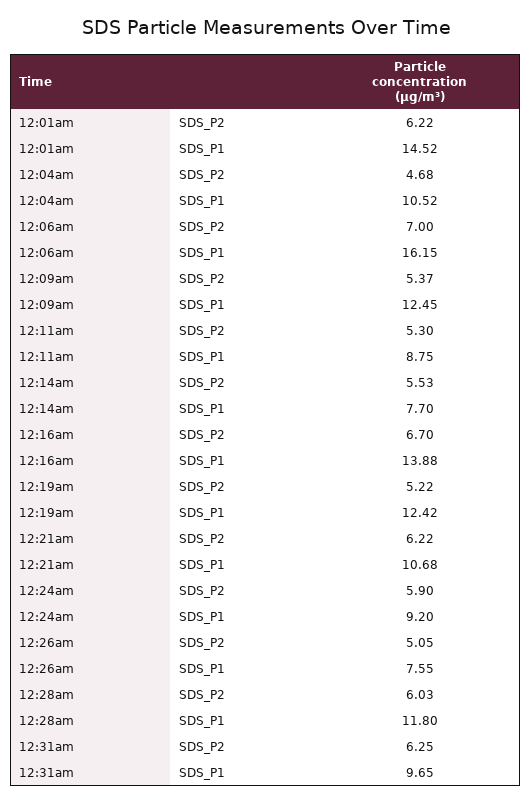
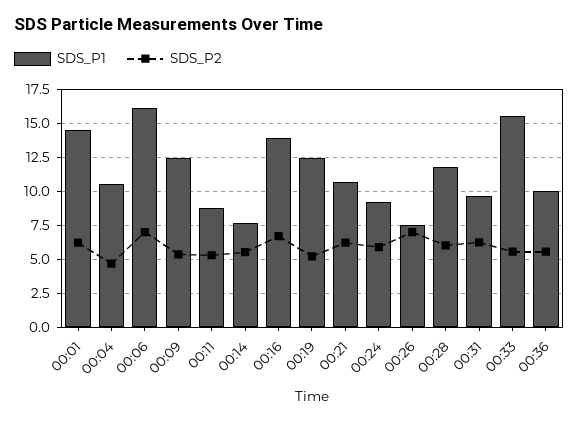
SDS_P2, 12:26am: 5.05 -> 7
SDS_P1, 00:33: none -> 15.5
SDS_P2, 00:33: none -> 5.5
SDS_P1, 00:36: none -> 10
SDS_P2, 00:36: none -> 5.5

